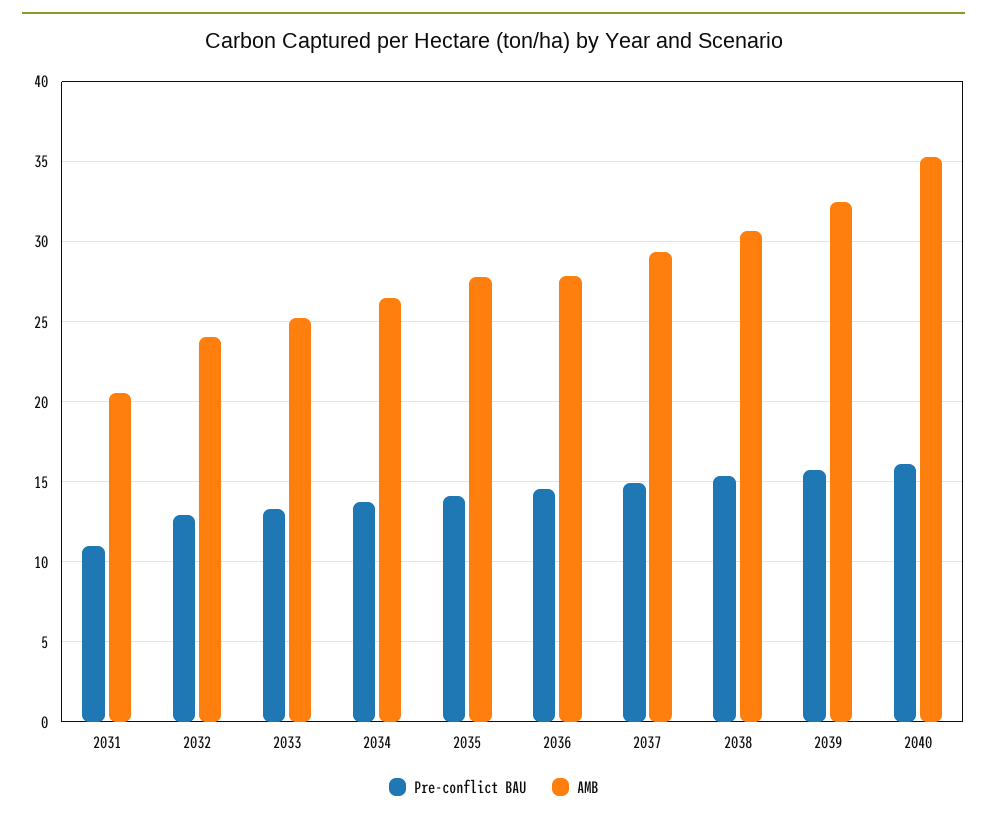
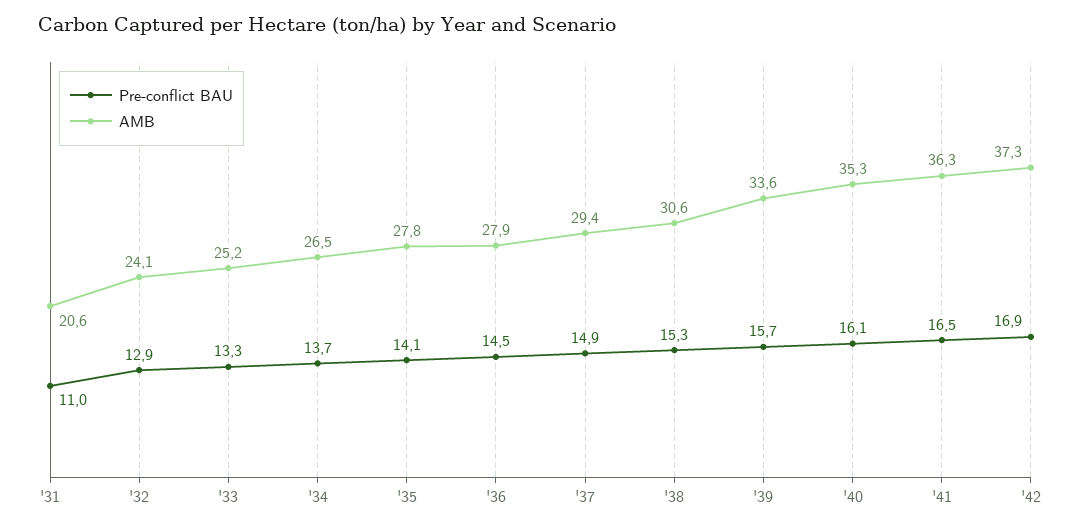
AMB, 2039: 32.5 -> 33.6
Pre-conflict BAU, '41: none -> 16.5
AMB, '41: none -> 36.3
Pre-conflict BAU, '42: none -> 16.9
AMB, '42: none -> 37.3

